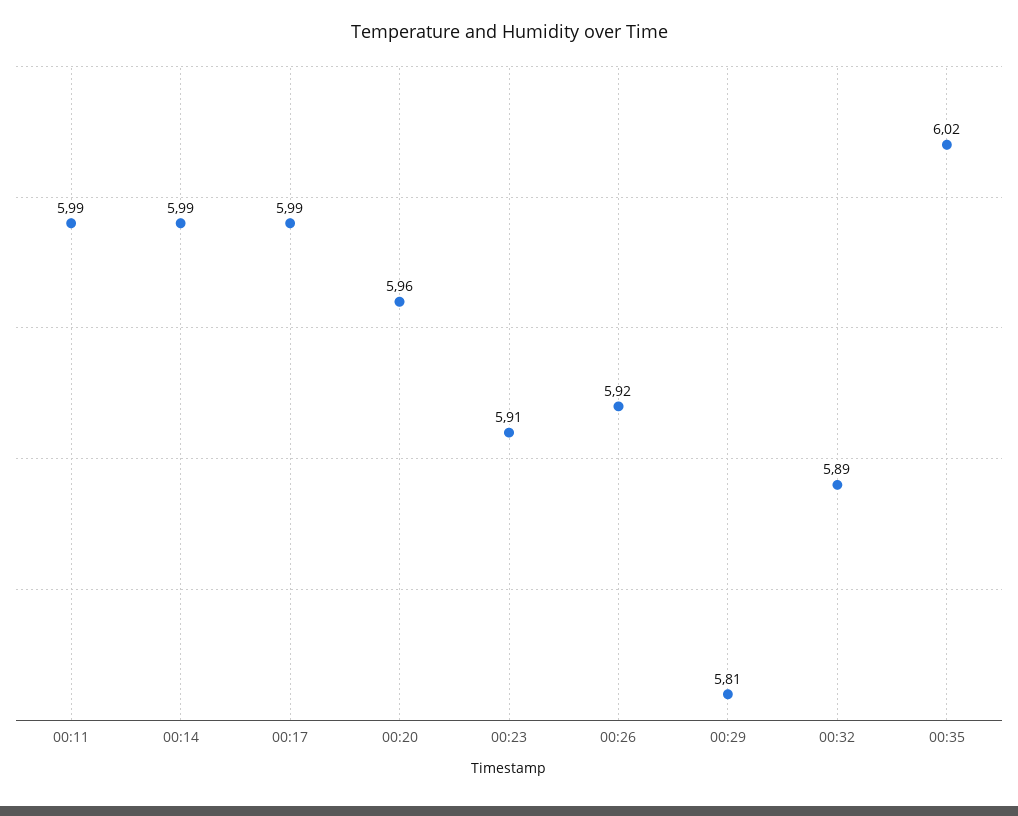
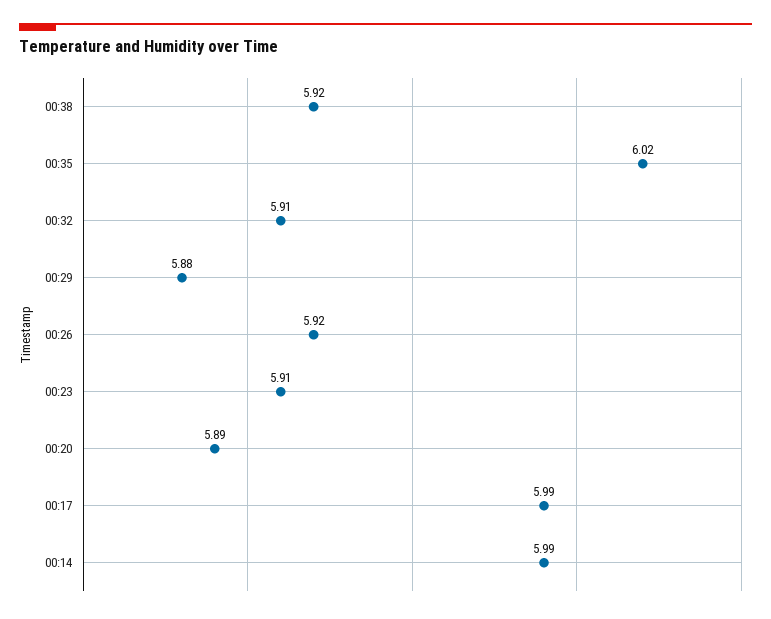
00:11: 5.99 -> none
00:20: 5.96 -> 5.89
00:29: 5.81 -> 5.88
00:32: 5.89 -> 5.91
00:38: none -> 5.92

